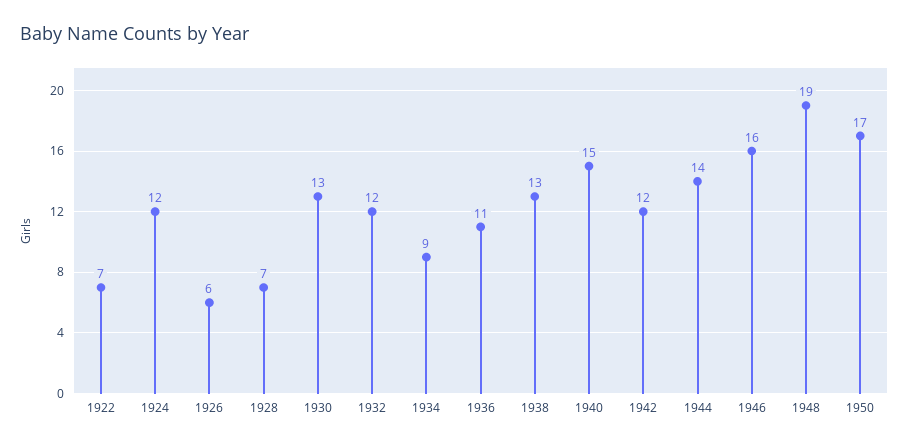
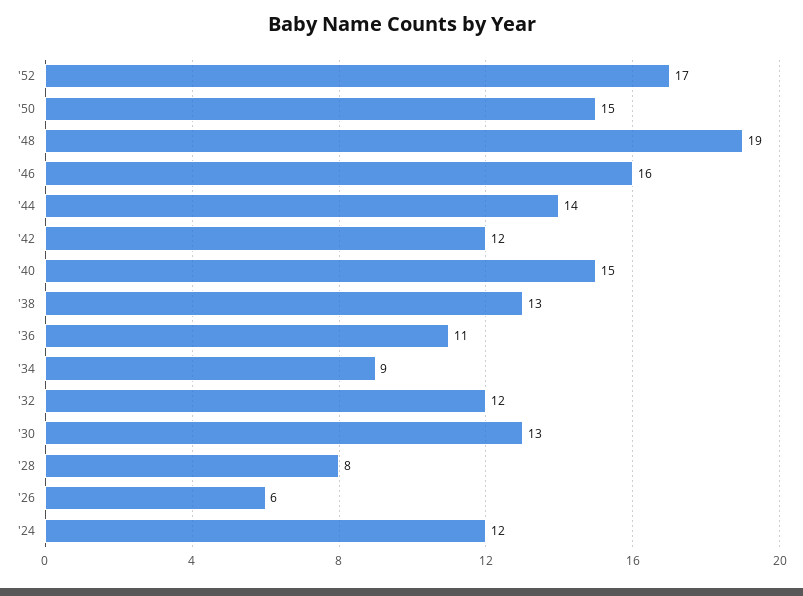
1922: 7 -> none
1928: 7 -> 8
1950: 17 -> 15
'52: none -> 17

